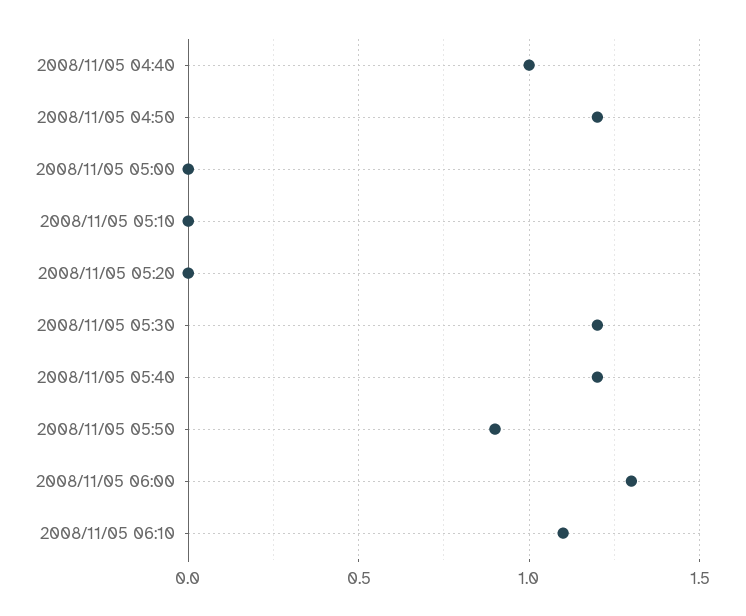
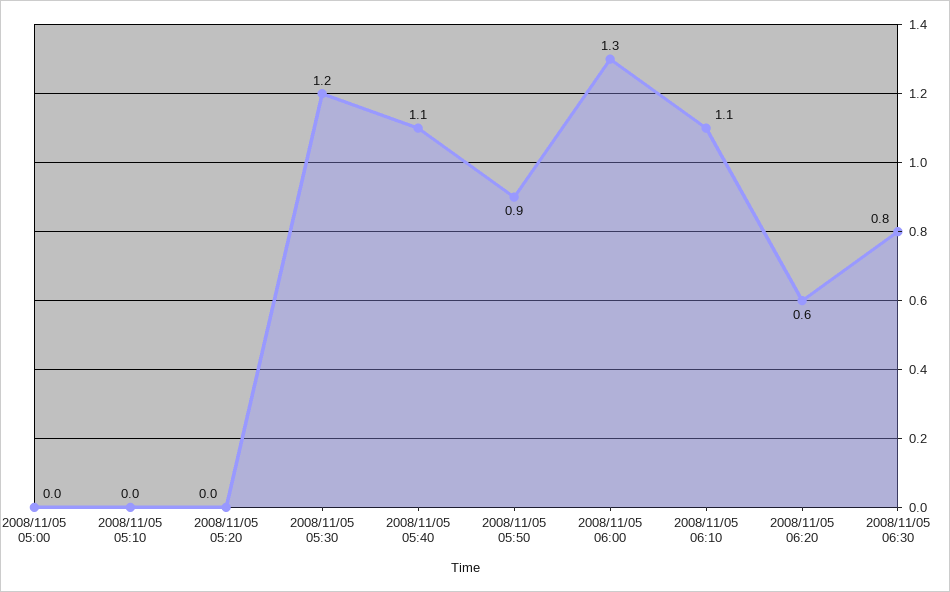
2008/11/05 04:40: 1 -> none
2008/11/05 04:50: 1.2 -> none
2008/11/05 05:40: 1.2 -> 1.1
2008/11/05 06:20: none -> 0.6
2008/11/05 06:30: none -> 0.8

